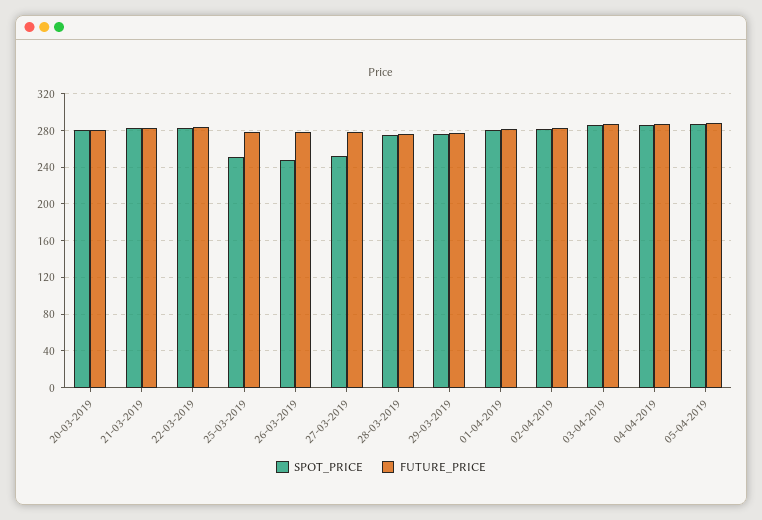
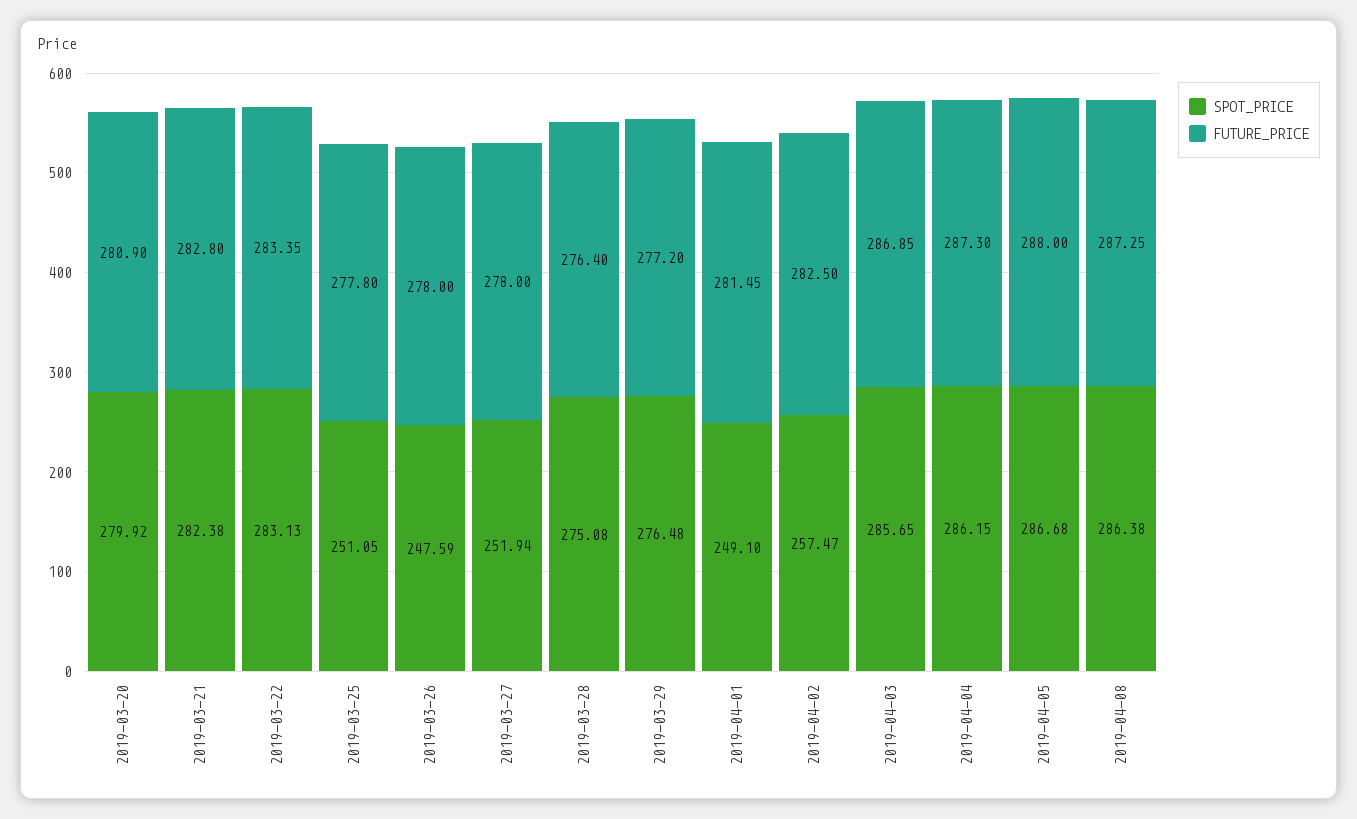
SPOT_PRICE, 01-04-2019: 280 -> 249.1
SPOT_PRICE, 02-04-2019: 280 -> 257.47
SPOT_PRICE, 2019-04-08: none -> 286.38
FUTURE_PRICE, 2019-04-08: none -> 287.25

